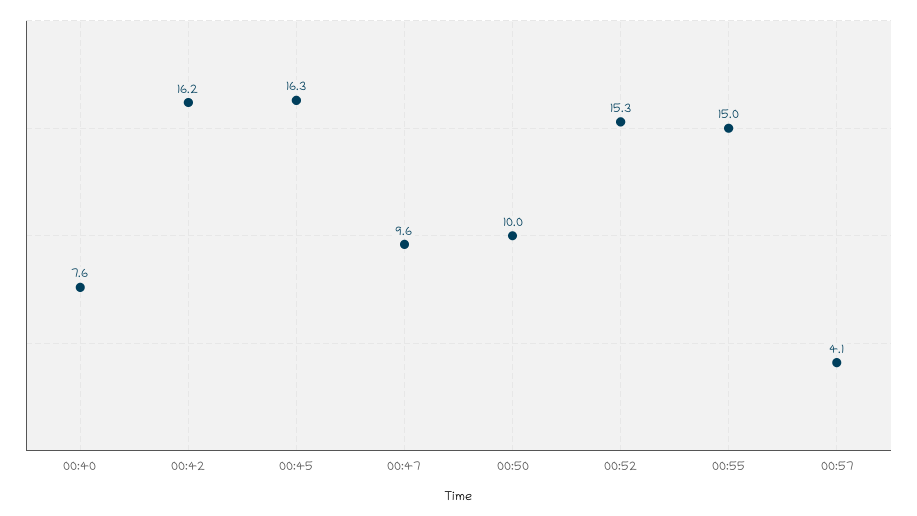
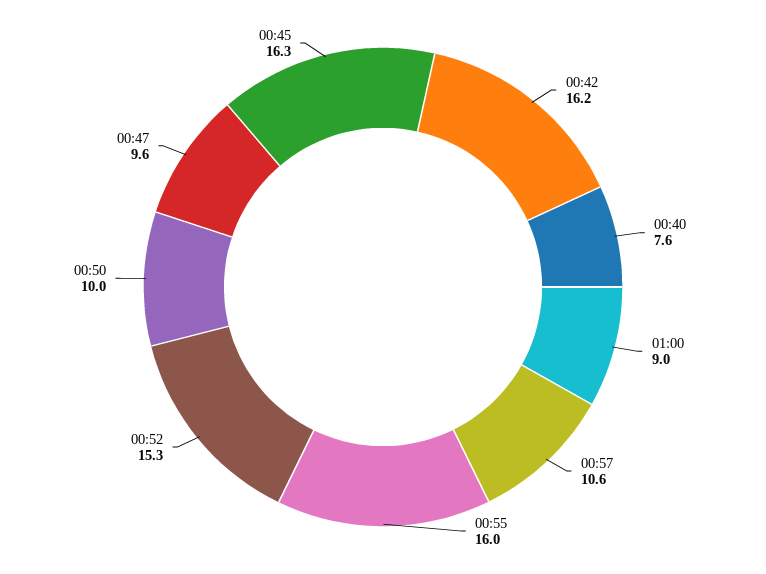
00:55: 15 -> 16
00:57: 4.1 -> 10.6
01:00: none -> 9

